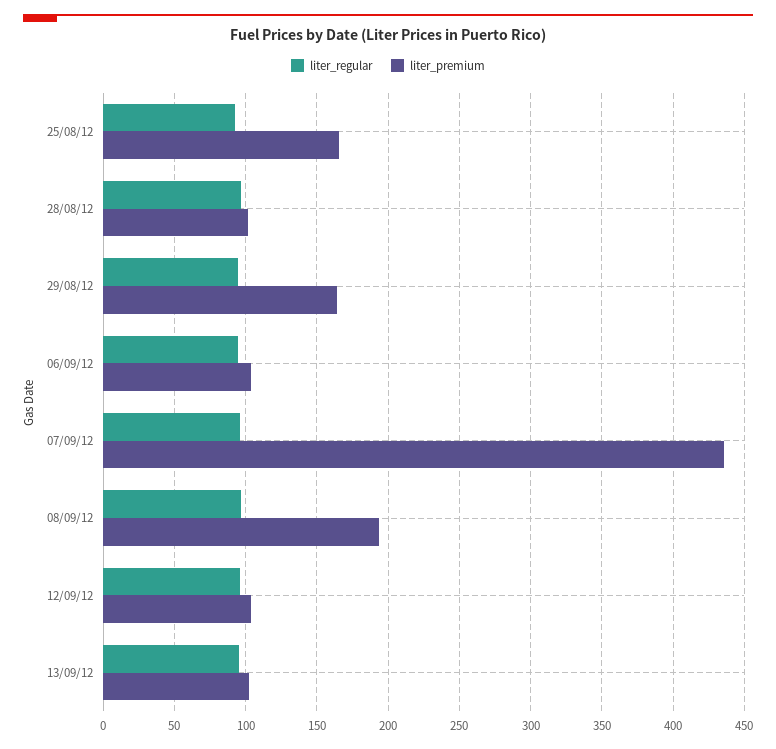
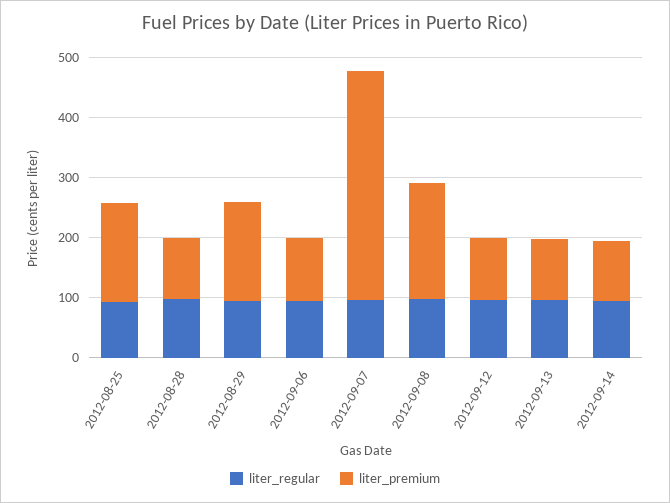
liter_premium, 07/09/12: 435 -> 380
liter_regular, 2012-09-14: none -> 100
liter_premium, 2012-09-14: none -> 100

